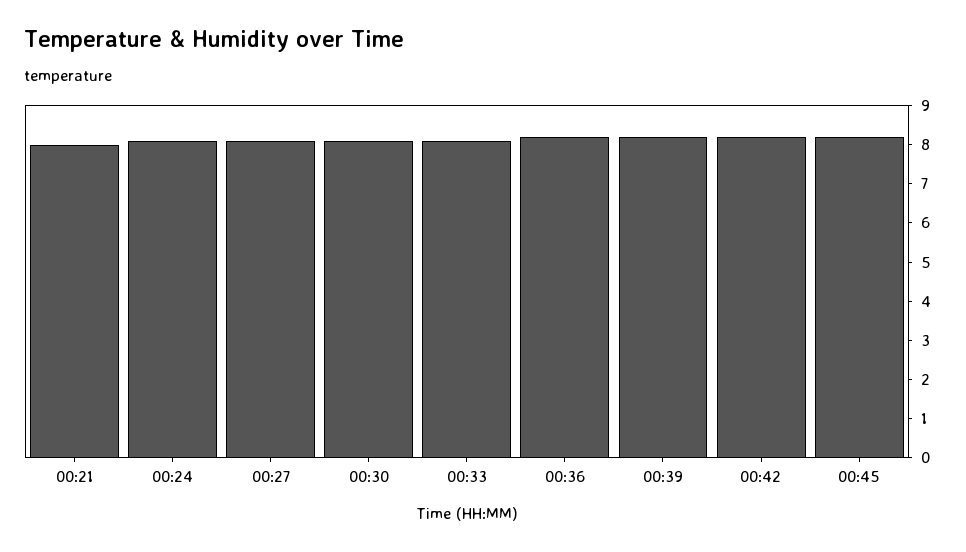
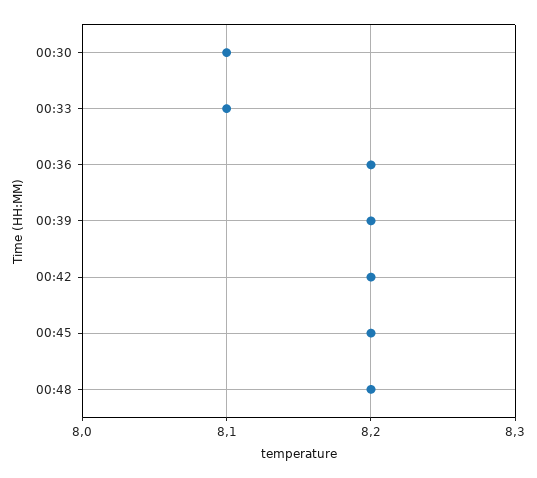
00:21: 8 -> none
00:24: 8 -> none
00:27: 8 -> none
00:48: none -> 8.2

